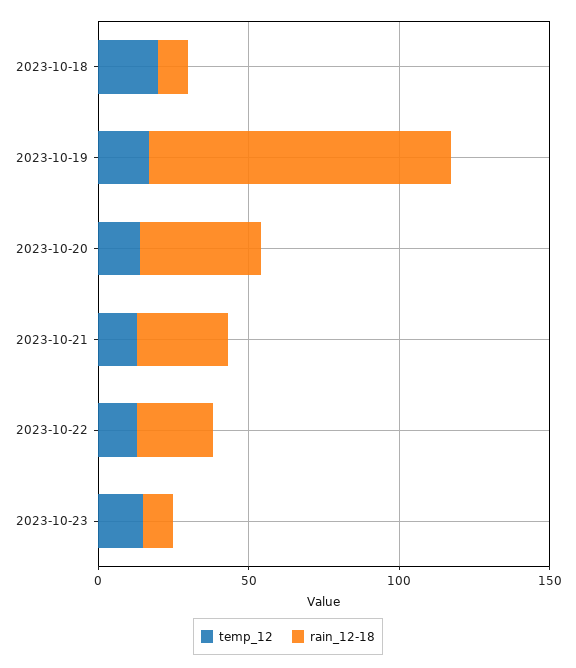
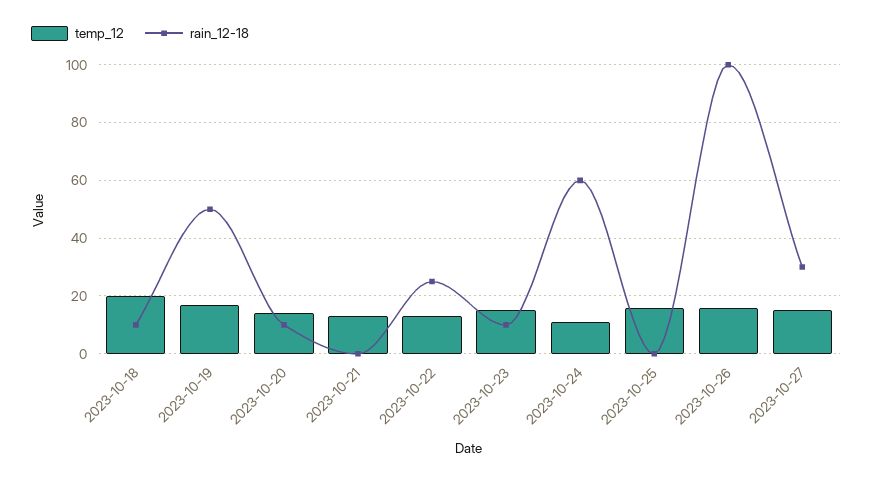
rain_12-18, 2023-10-19: 100 -> 50
rain_12-18, 2023-10-20: 40 -> 10
rain_12-18, 2023-10-21: 30 -> 0
temp_12, 2023-10-24: none -> 10
rain_12-18, 2023-10-24: none -> 60
temp_12, 2023-10-25: none -> 15
rain_12-18, 2023-10-25: none -> 0
temp_12, 2023-10-26: none -> 15
rain_12-18, 2023-10-26: none -> 100
temp_12, 2023-10-27: none -> 15
rain_12-18, 2023-10-27: none -> 30

